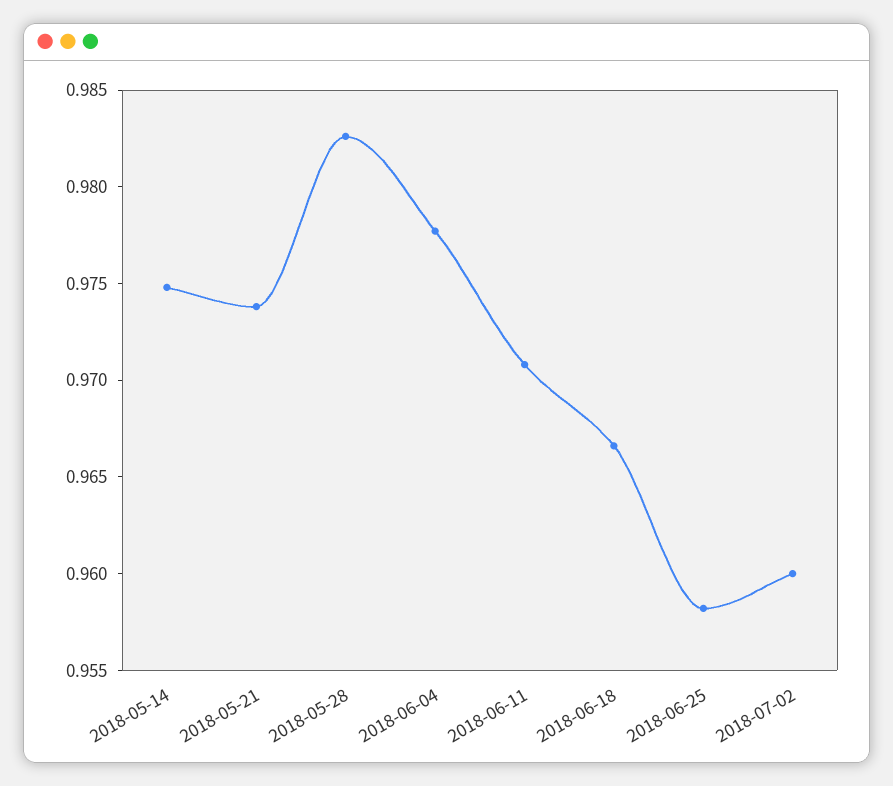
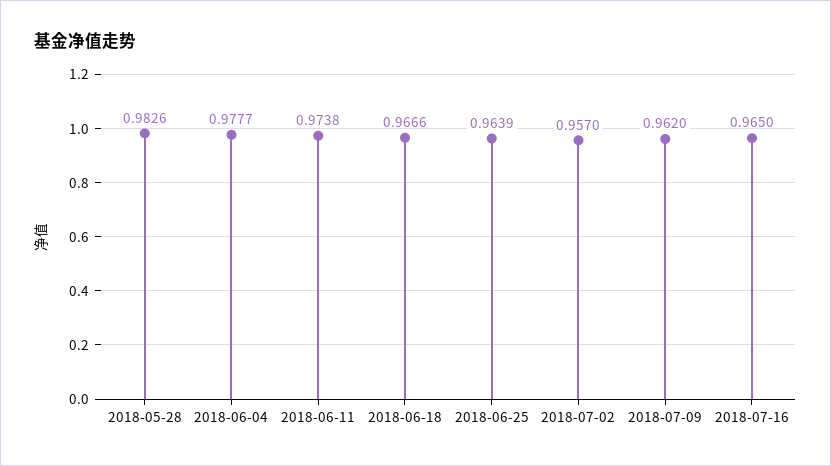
2018-05-14: 0.975 -> none
2018-05-21: 0.974 -> none
2018-06-11: 0.971 -> 0.9738
2018-06-25: 0.958 -> 0.9639
2018-07-02: 0.96 -> 0.957
2018-07-09: none -> 0.962
2018-07-16: none -> 0.965

